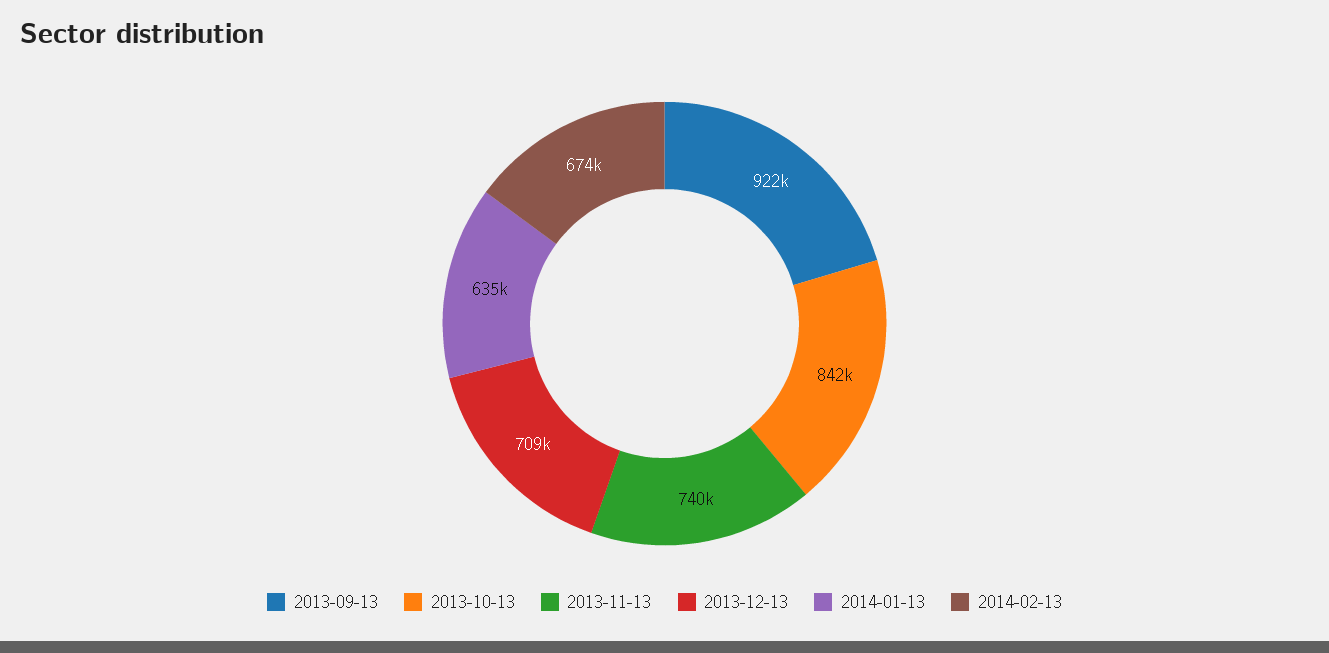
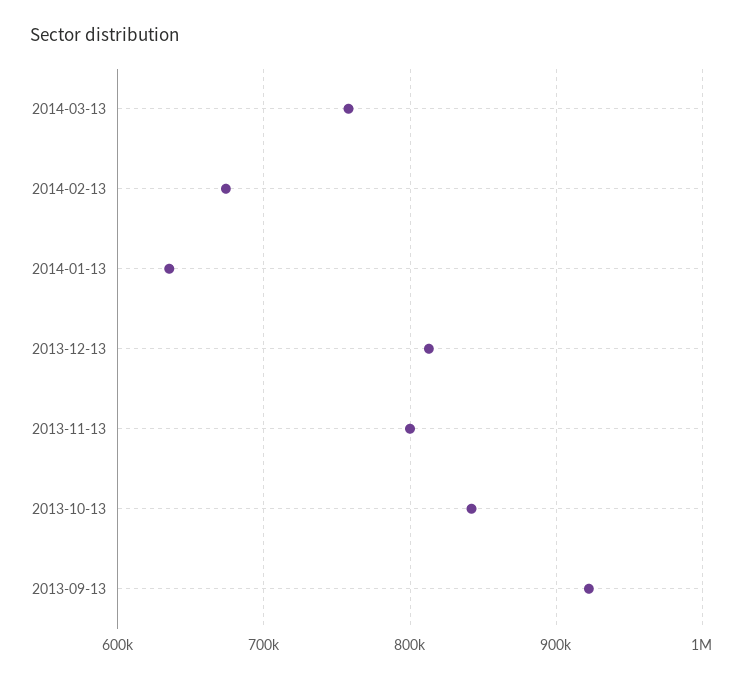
2013-11-13: 740000 -> 800000
2013-12-13: 709000 -> 810000
2014-03-13: none -> 760000

